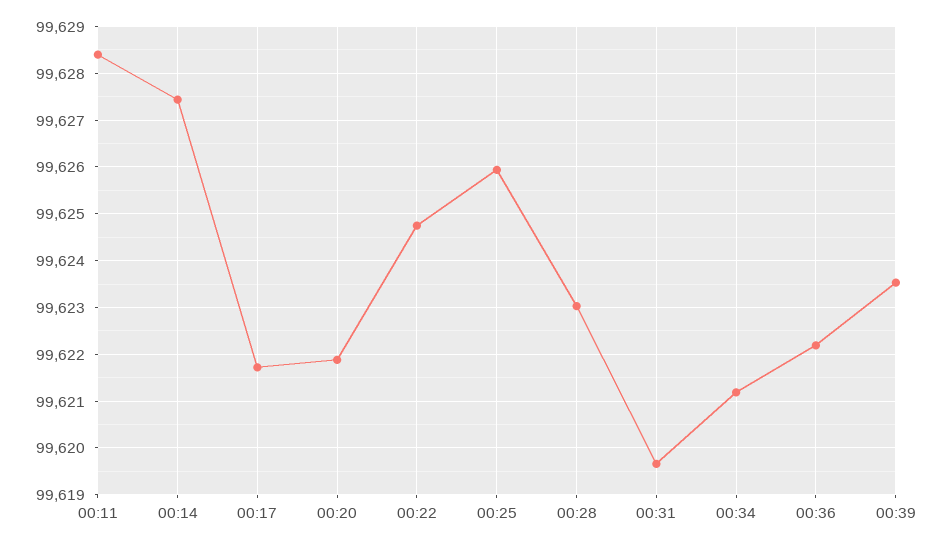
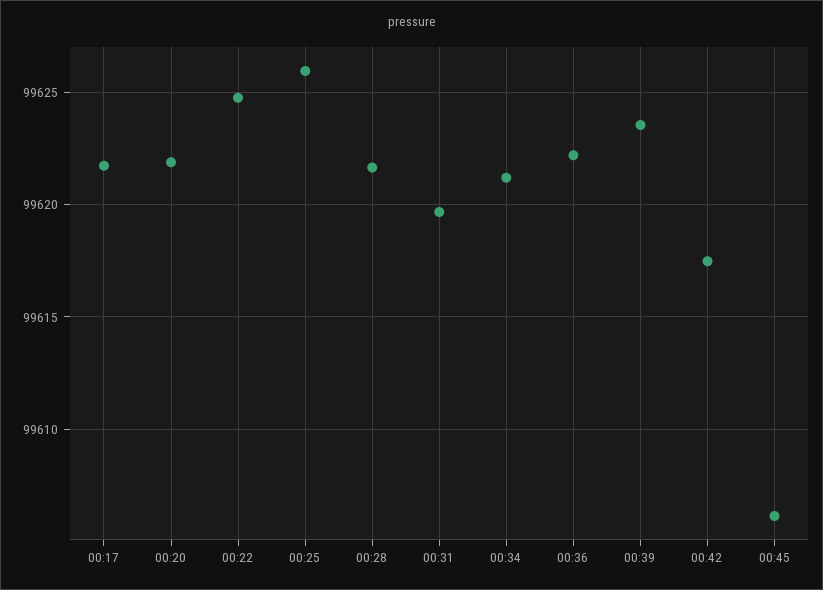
00:11: 99628.4 -> none
00:14: 99627.4 -> none
00:28: 99623 -> 99621.5
00:42: none -> 99617.5
00:45: none -> 99606

